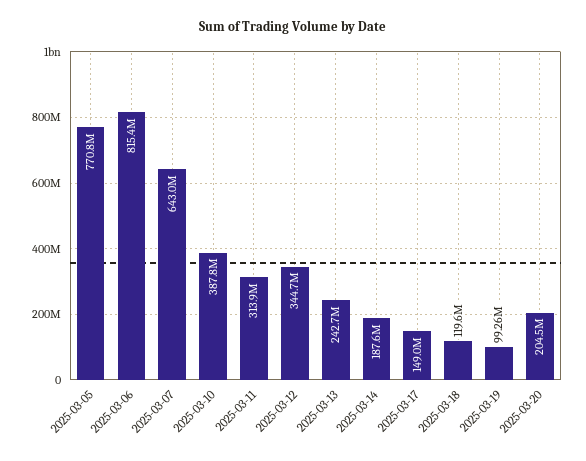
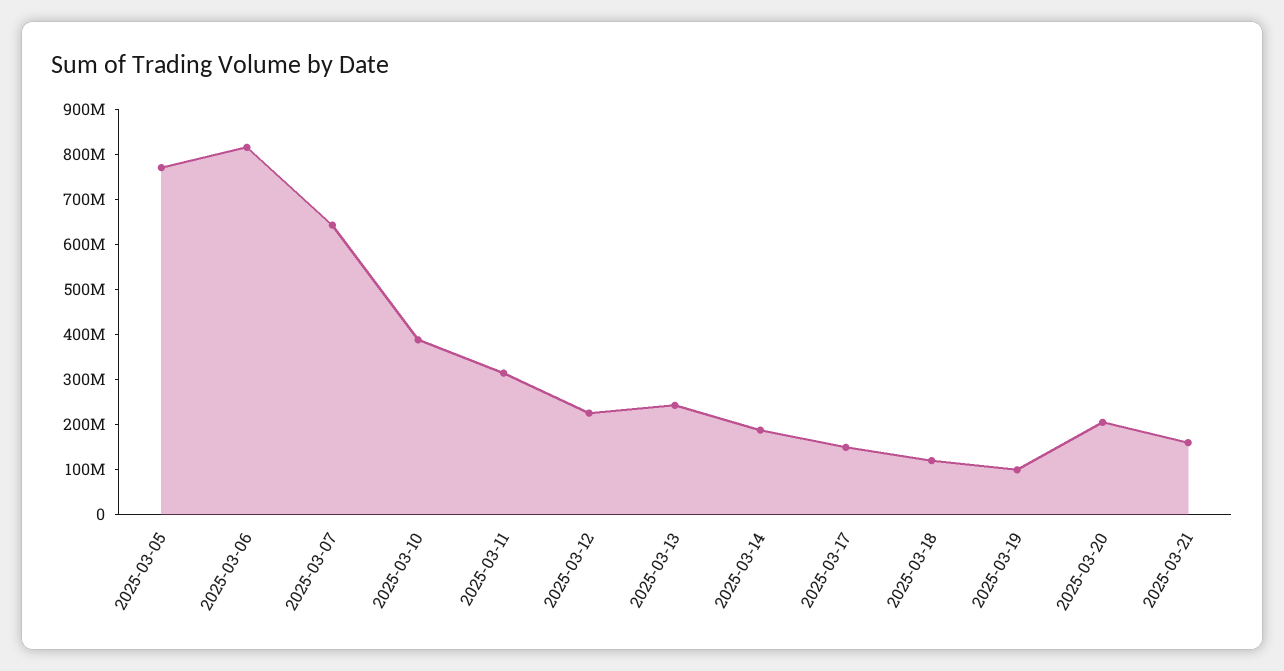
2025-03-12: 344700000 -> 220000000
2025-03-21: none -> 160000000

